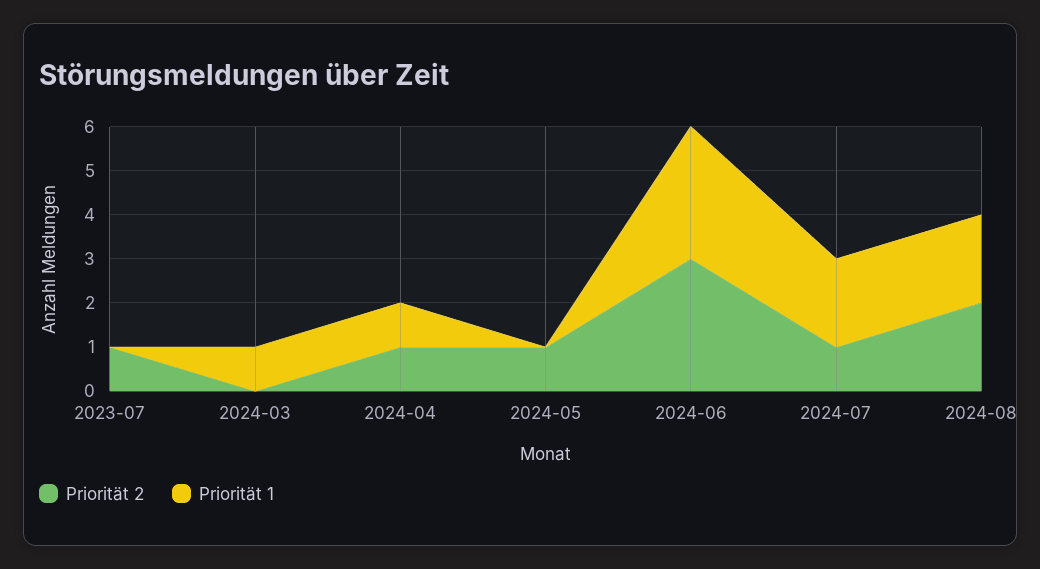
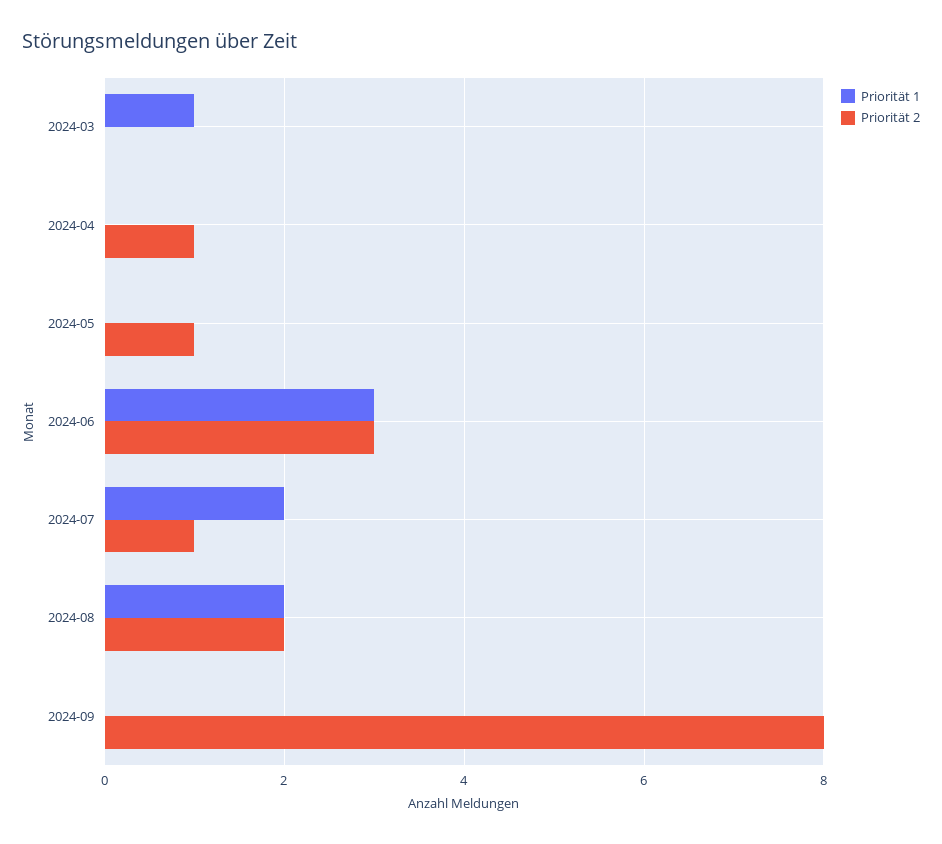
Priorität 2, 2023-07: 1 -> none
Priorität 1, 2023-07: 0 -> none
Priorität 1, 2024-04: 1 -> 0
Priorität 1, 2024-09: none -> 0
Priorität 2, 2024-09: none -> 8

